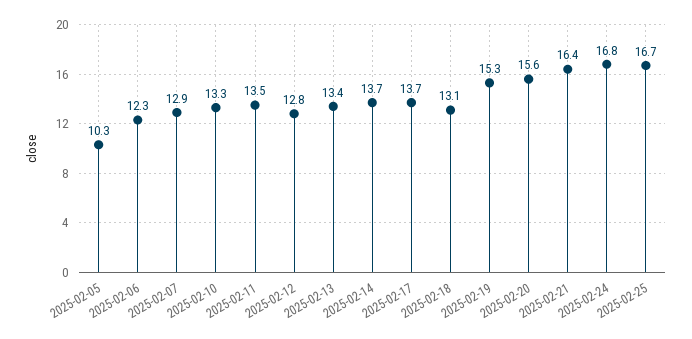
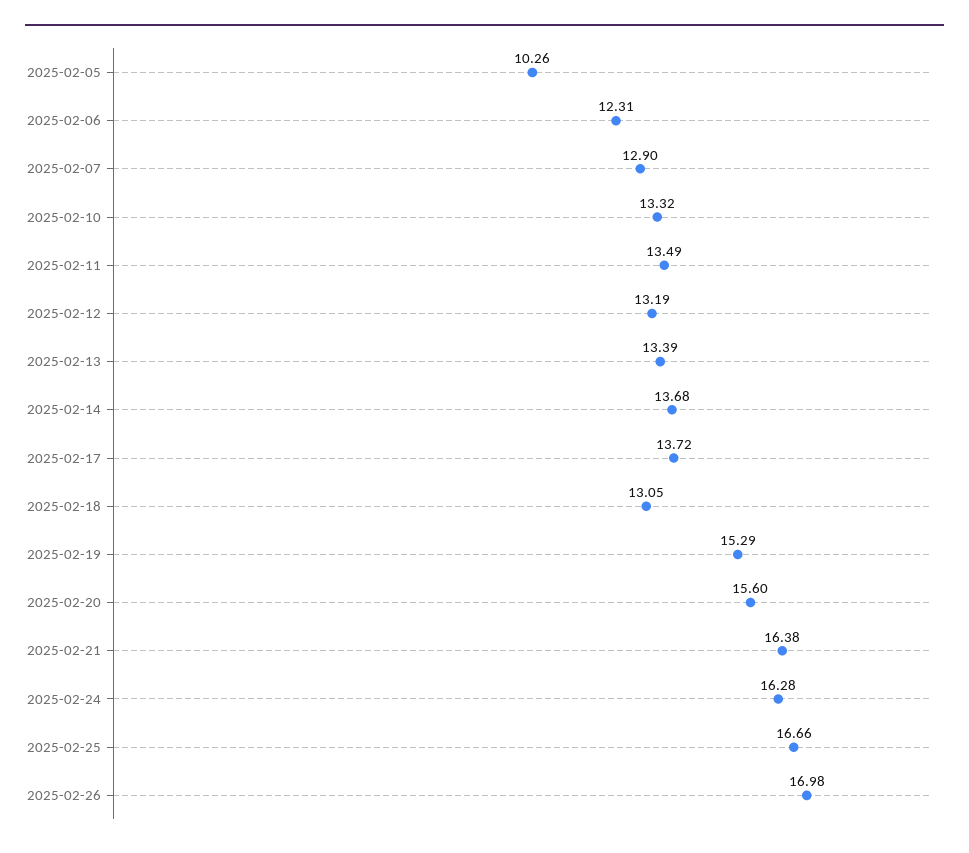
2025-02-12: 12.8 -> 13.19
2025-02-24: 16.8 -> 16.28
2025-02-26: none -> 16.98

